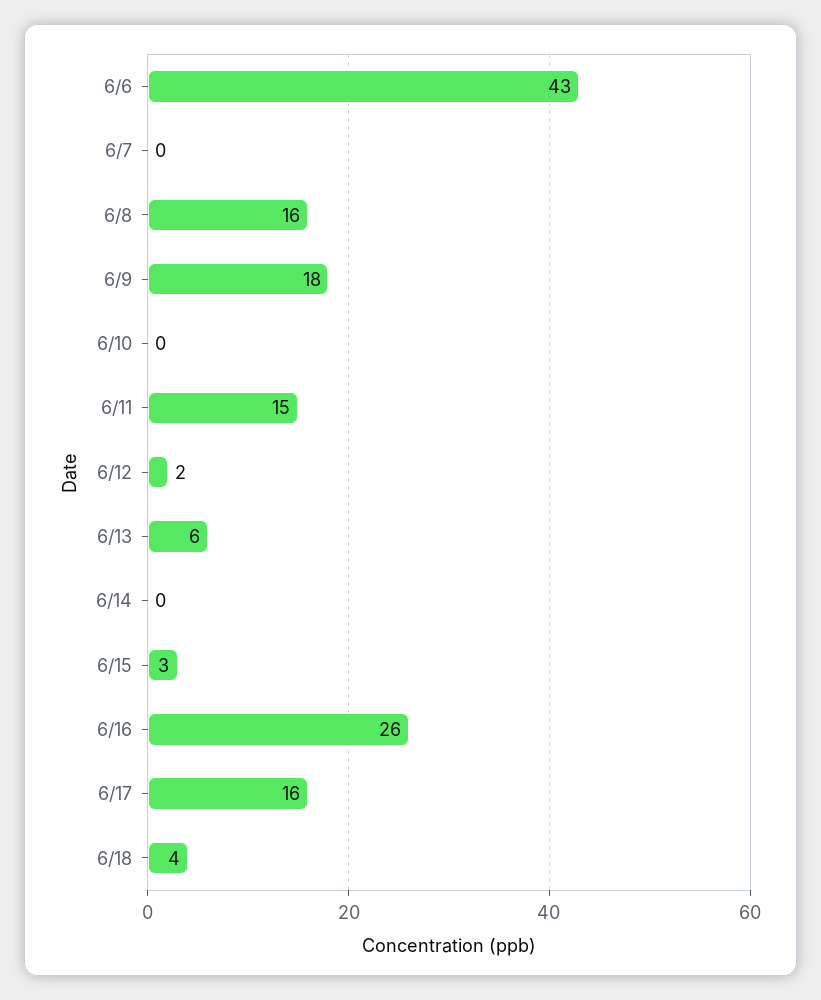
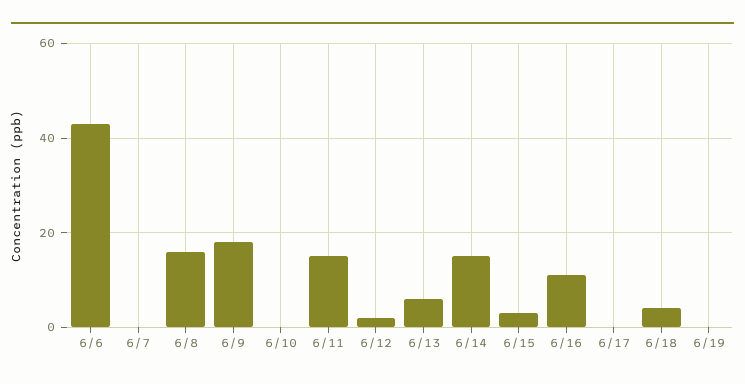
6/14: 0 -> 15
6/16: 26 -> 10
6/17: 16 -> 0
6/19: none -> 0

